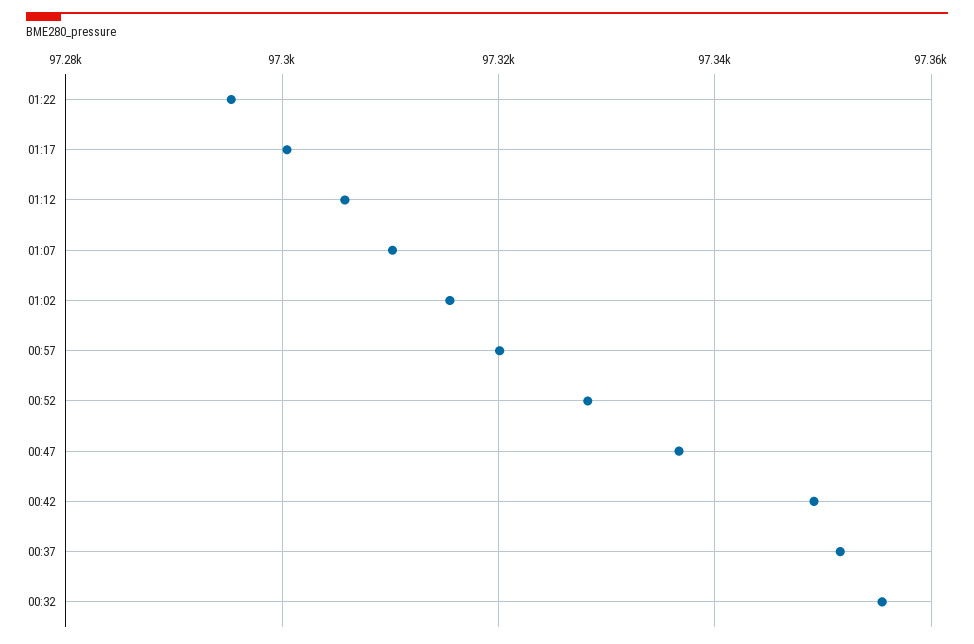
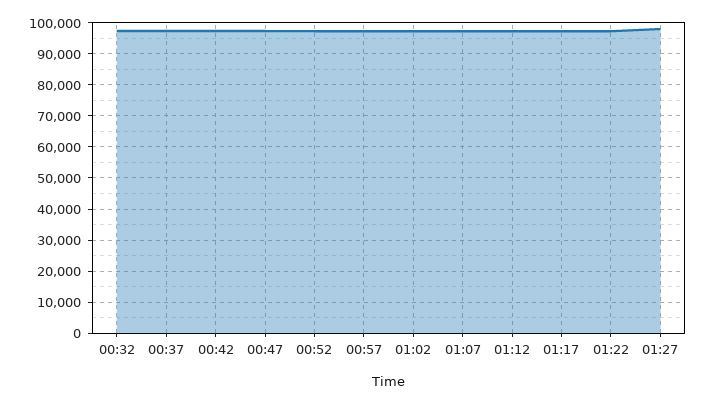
01:27: none -> 98000

